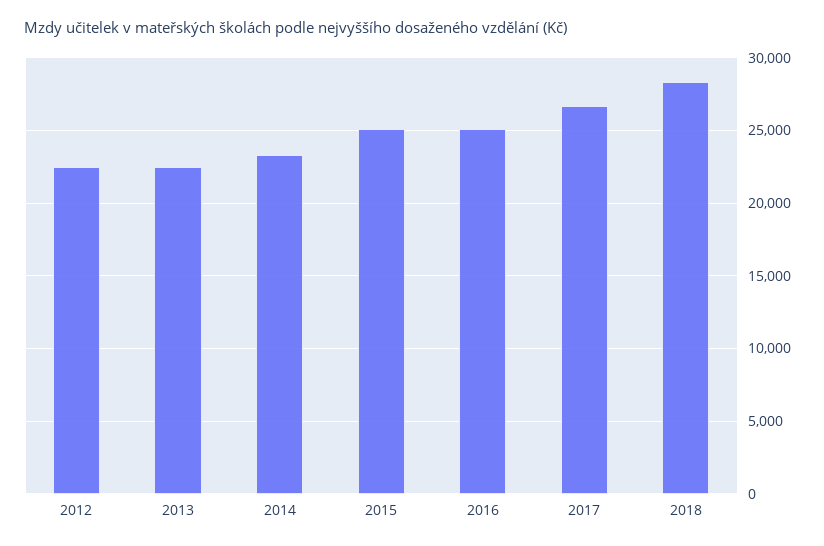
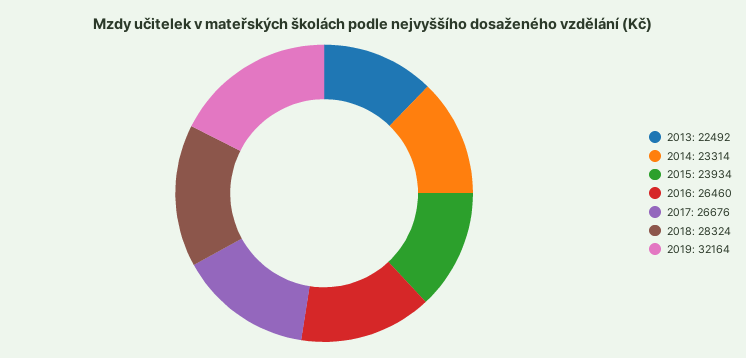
2012: 22500 -> none
2015: 25000 -> 23934
2016: 25000 -> 26460
2019: none -> 32164

